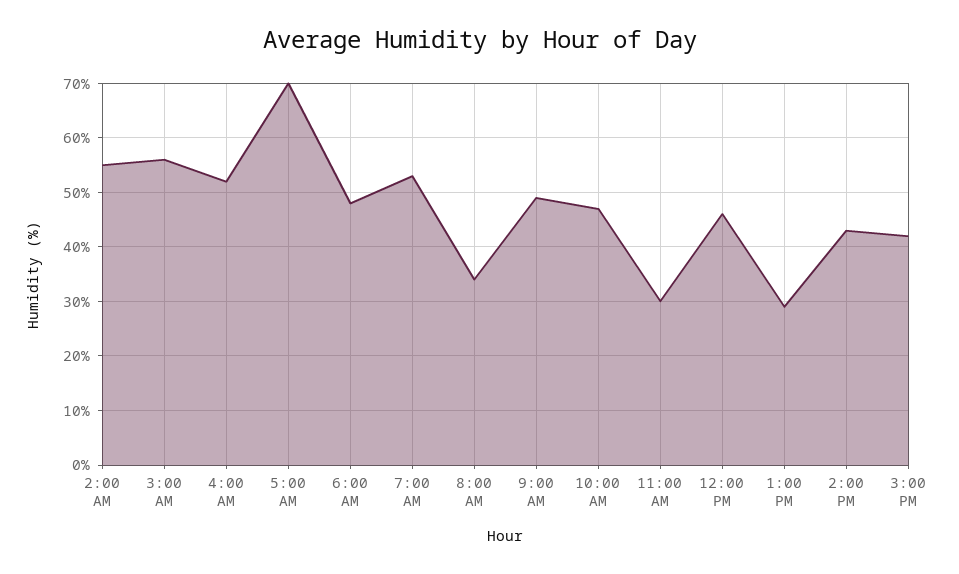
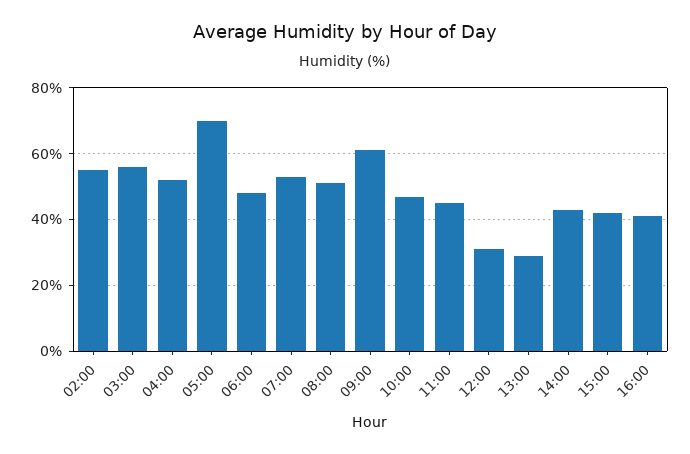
8:00 AM: 35 -> 50
9:00 AM: 50 -> 60
11:00 AM: 30 -> 45
12:00 PM: 45 -> 30
16:00: none -> 40

